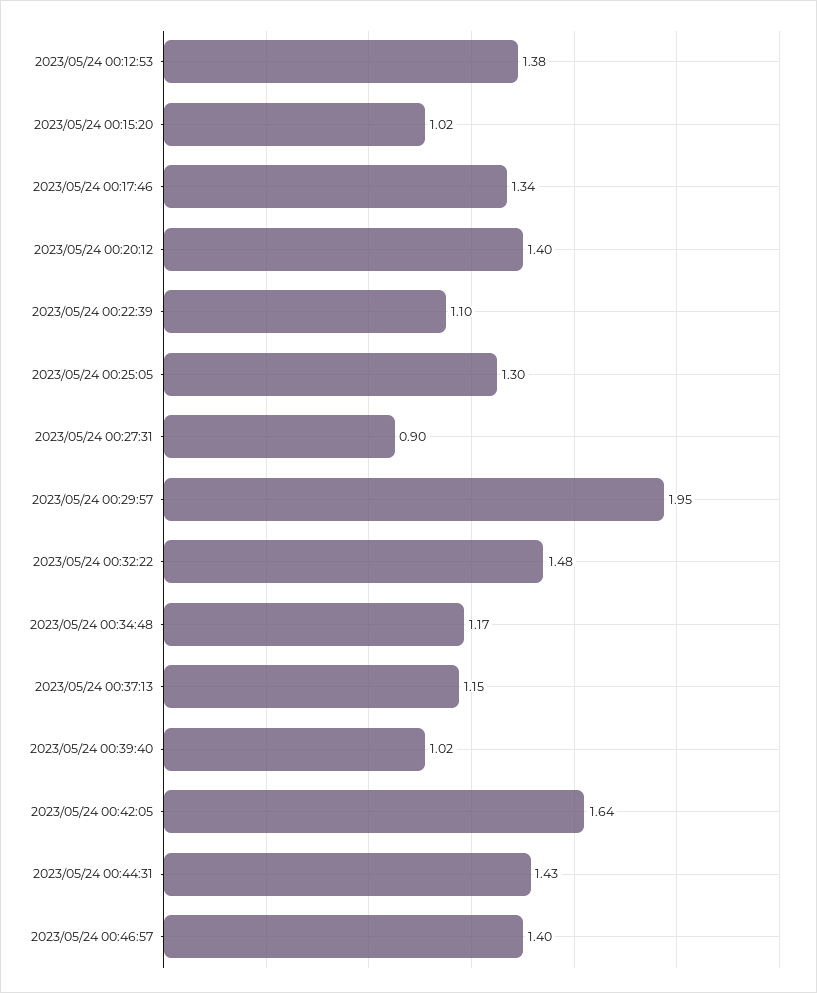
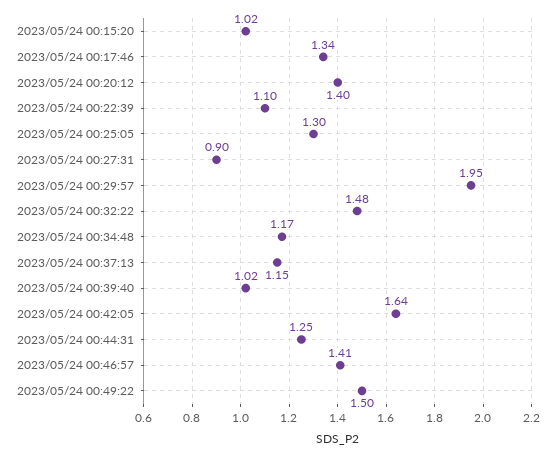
2023/05/24 00:12:53: 1.38 -> none
2023/05/24 00:44:31: 1.43 -> 1.25
2023/05/24 00:46:57: 1.4 -> 1.41
2023/05/24 00:49:22: none -> 1.5

